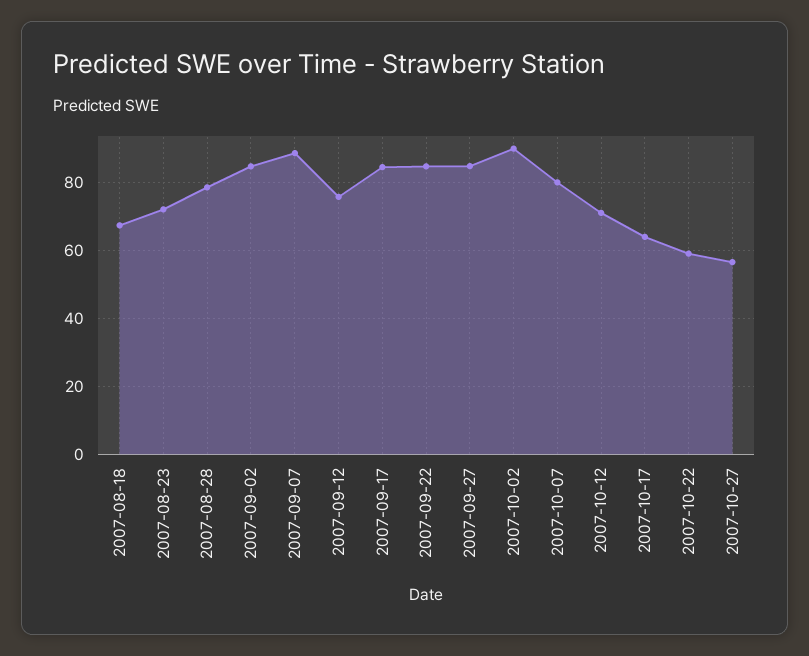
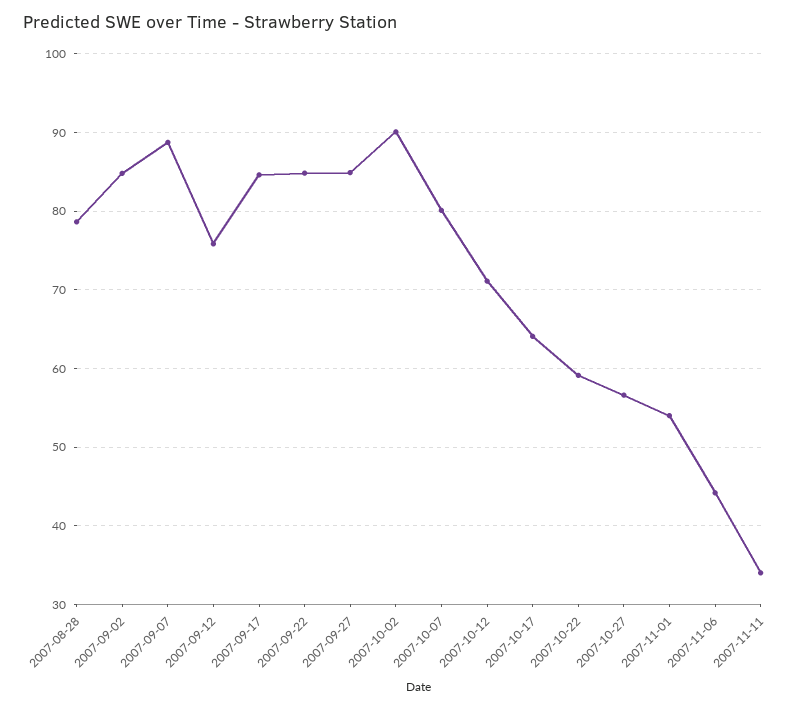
2007-08-18: 68 -> none
2007-08-23: 72 -> none
2007-11-01: none -> 54
2007-11-06: none -> 44
2007-11-11: none -> 34

